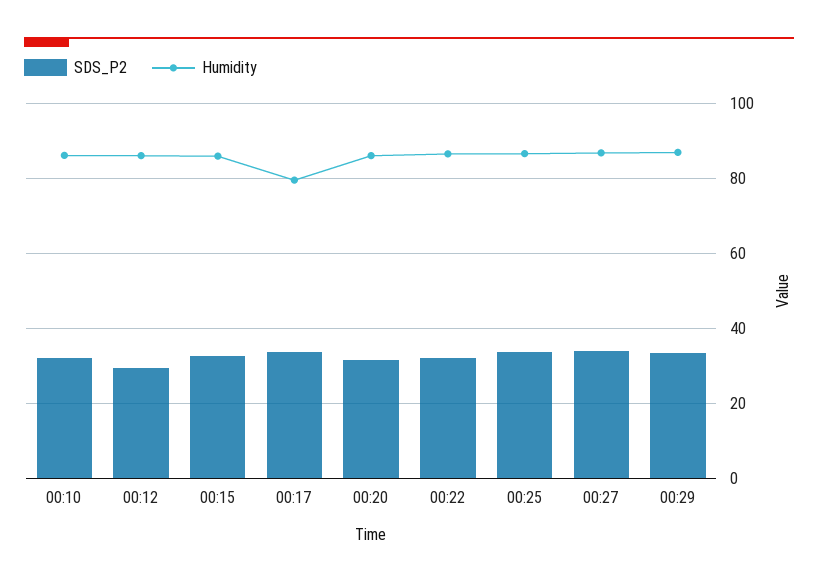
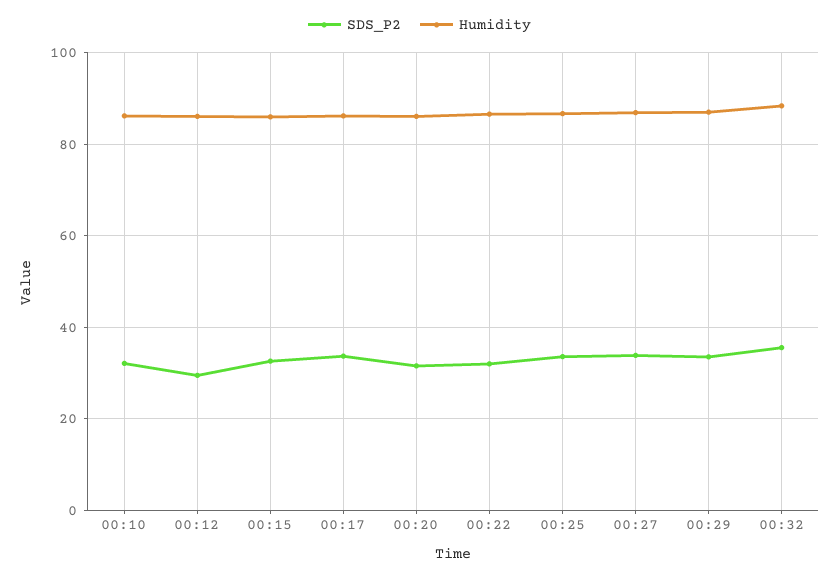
Humidity, 00:17: 80 -> 86
SDS_P2, 00:32: none -> 36
Humidity, 00:32: none -> 88

